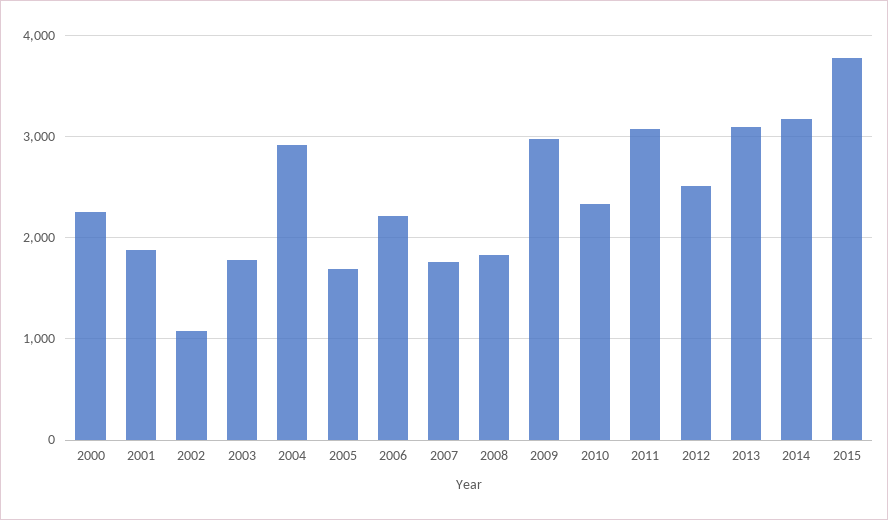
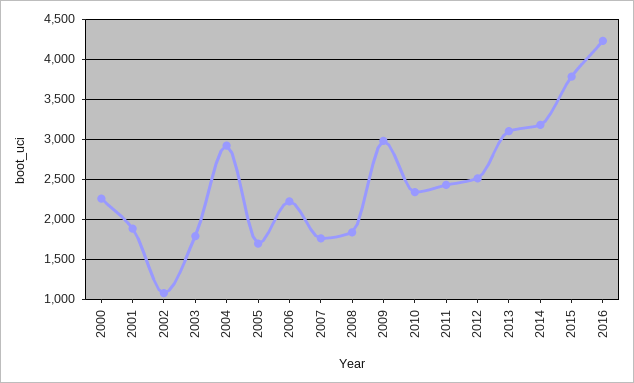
2011: 3100 -> 2400
2016: none -> 4200

